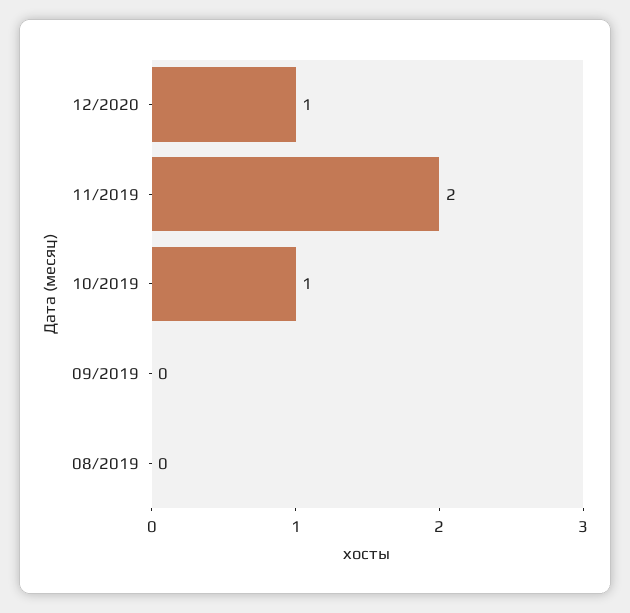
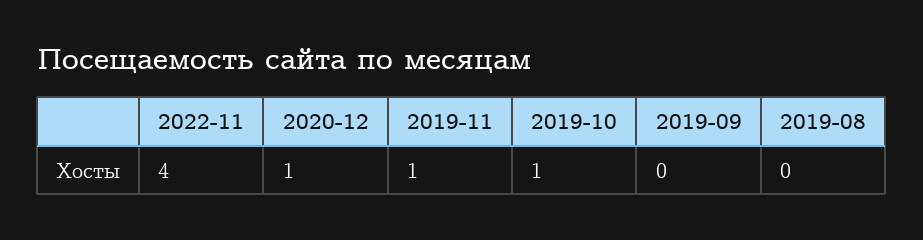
11/2019: 2 -> 1
2022-11: none -> 4

